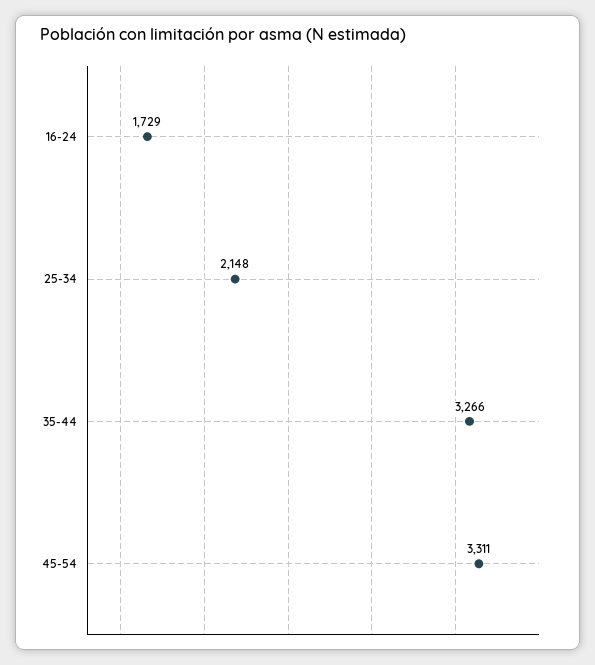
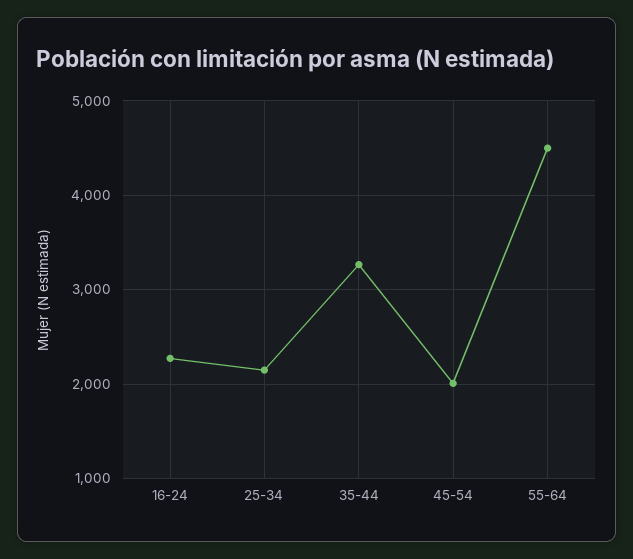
16-24: 1729 -> 2300
45-54: 3311 -> 2000
55-64: none -> 4500

